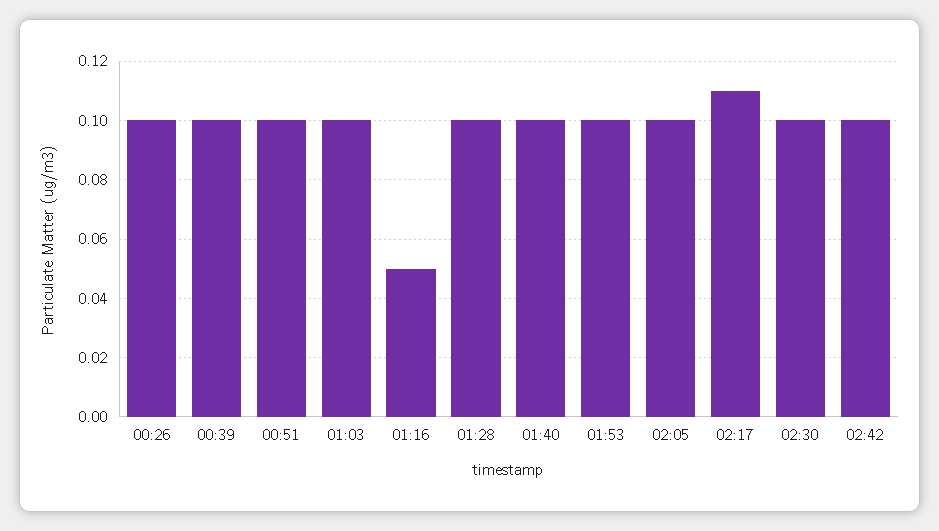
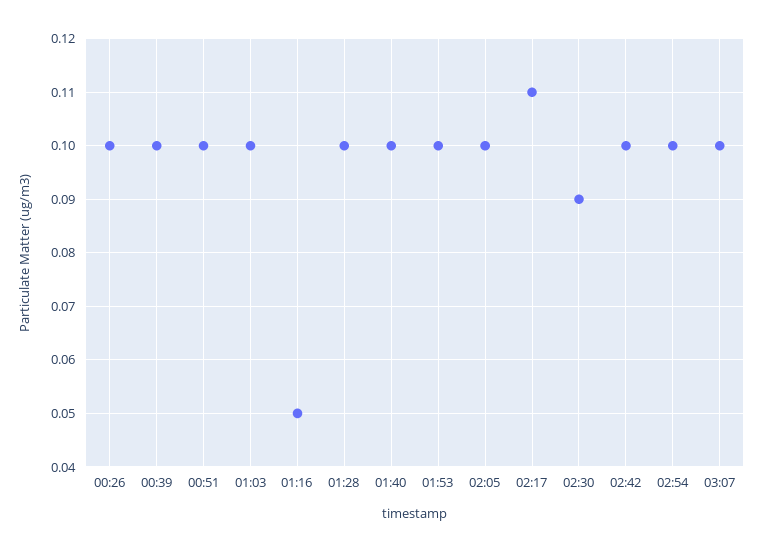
02:30: 0.1 -> 0.09
02:54: none -> 0.1
03:07: none -> 0.1

